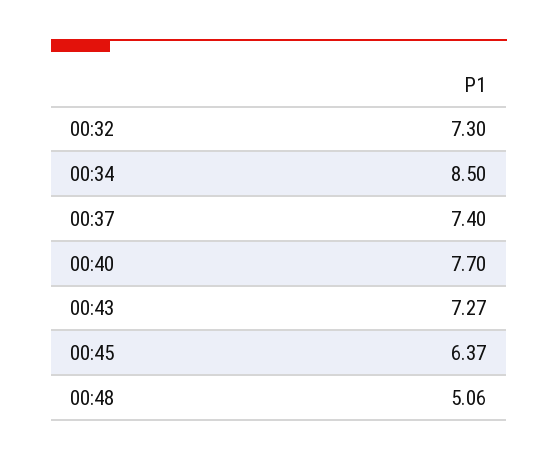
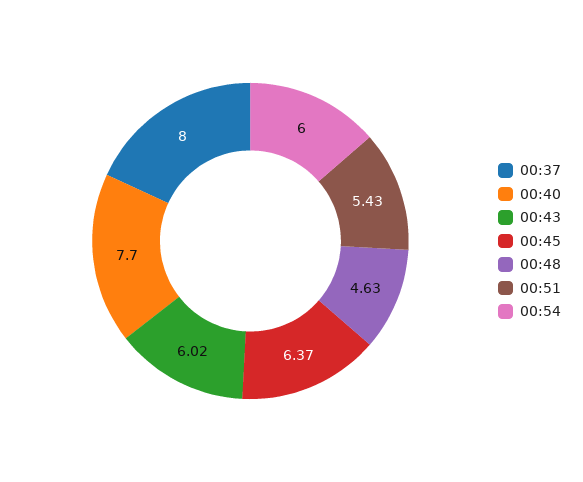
00:32: 7.3 -> none
00:34: 8.5 -> none
00:37: 7.4 -> 8
00:43: 7.27 -> 6.02
00:48: 5.06 -> 4.63
00:51: none -> 5.43
00:54: none -> 6

